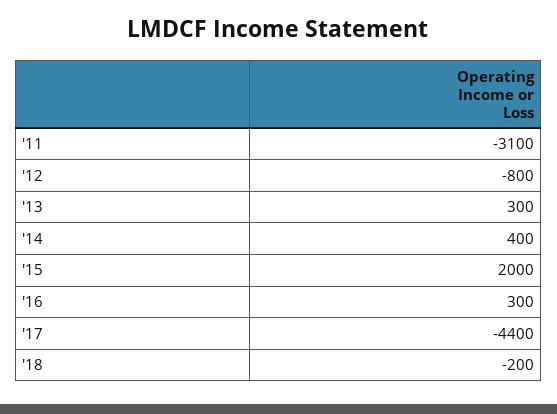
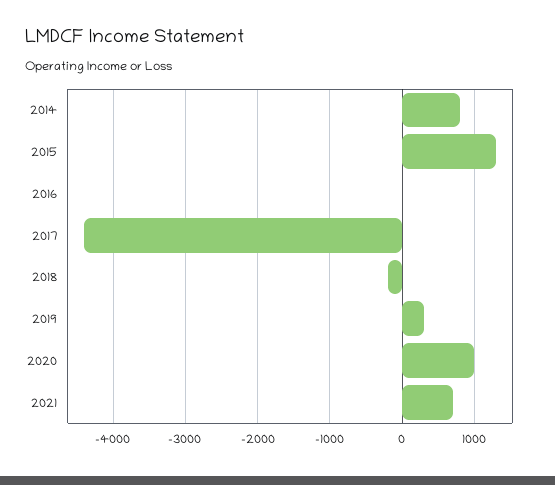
'11: -3100 -> none
'12: -800 -> none
'13: 300 -> none
'14: 400 -> 800
'15: 2000 -> 1300
'16: 300 -> 0
2019: none -> 300
2020: none -> 1000
2021: none -> 700

